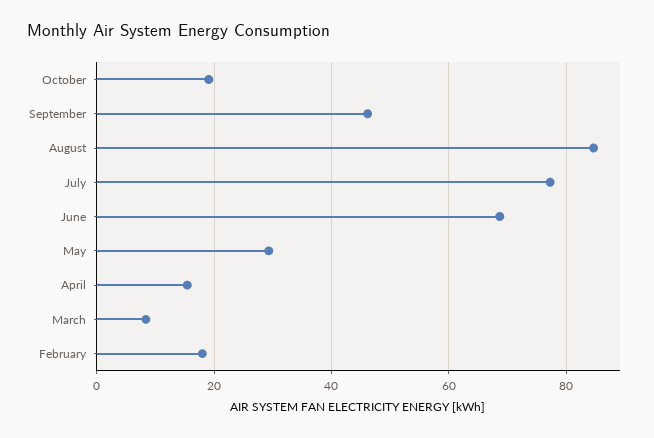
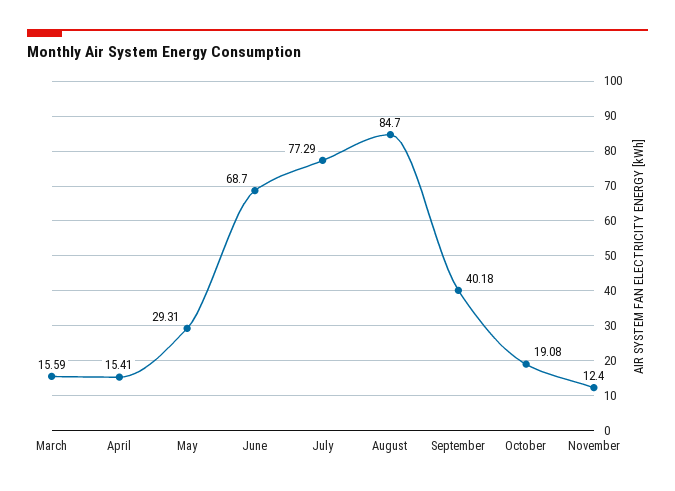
September: 46 -> 40.18
March: 8 -> 15.59
February: 18 -> none
November: none -> 12.4

